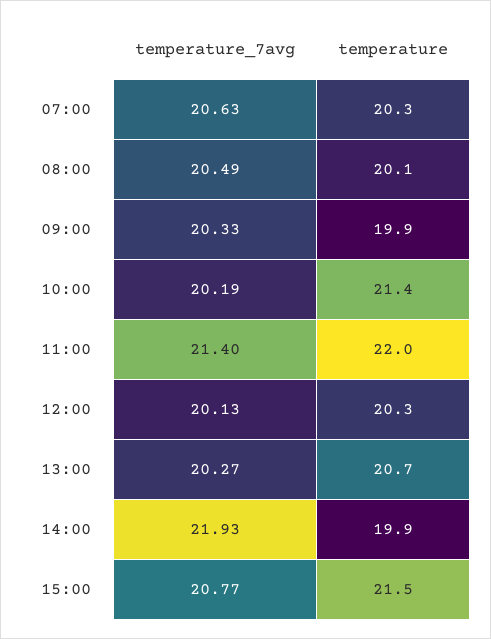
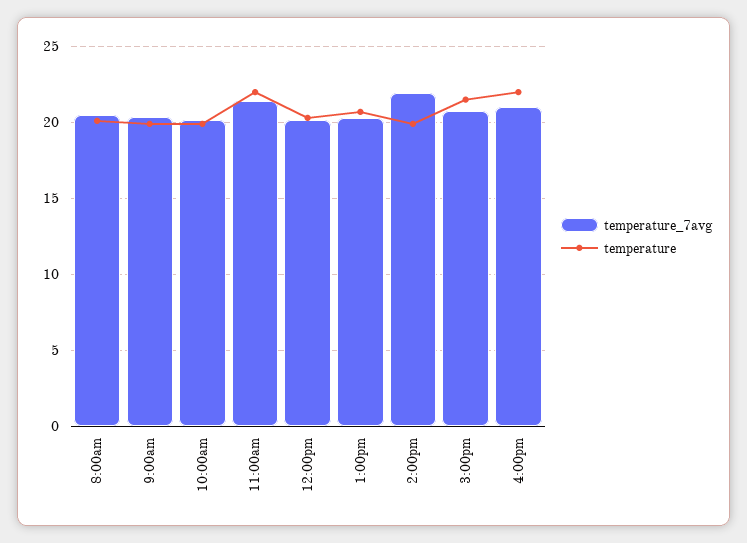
temperature_7avg, 07:00: 20.63 -> none
temperature, 07:00: 20.3 -> none
temperature, 10:00: 21.4 -> 20
temperature_7avg, 4:00pm: none -> 21
temperature, 4:00pm: none -> 22

